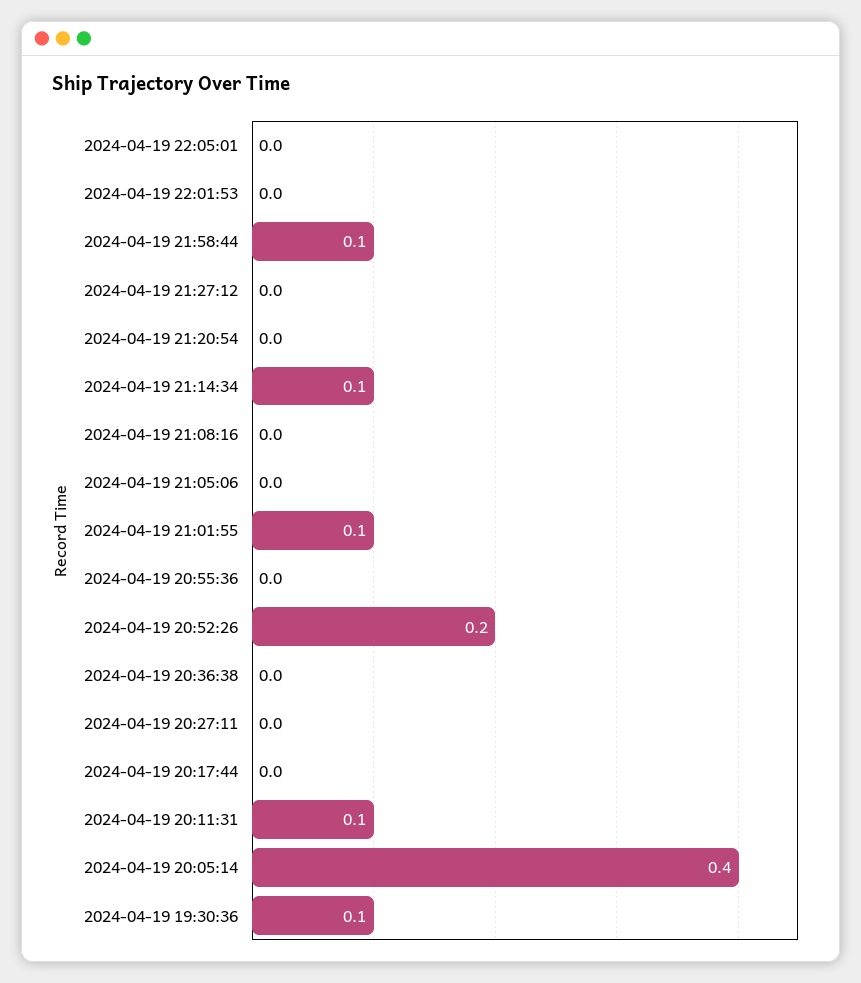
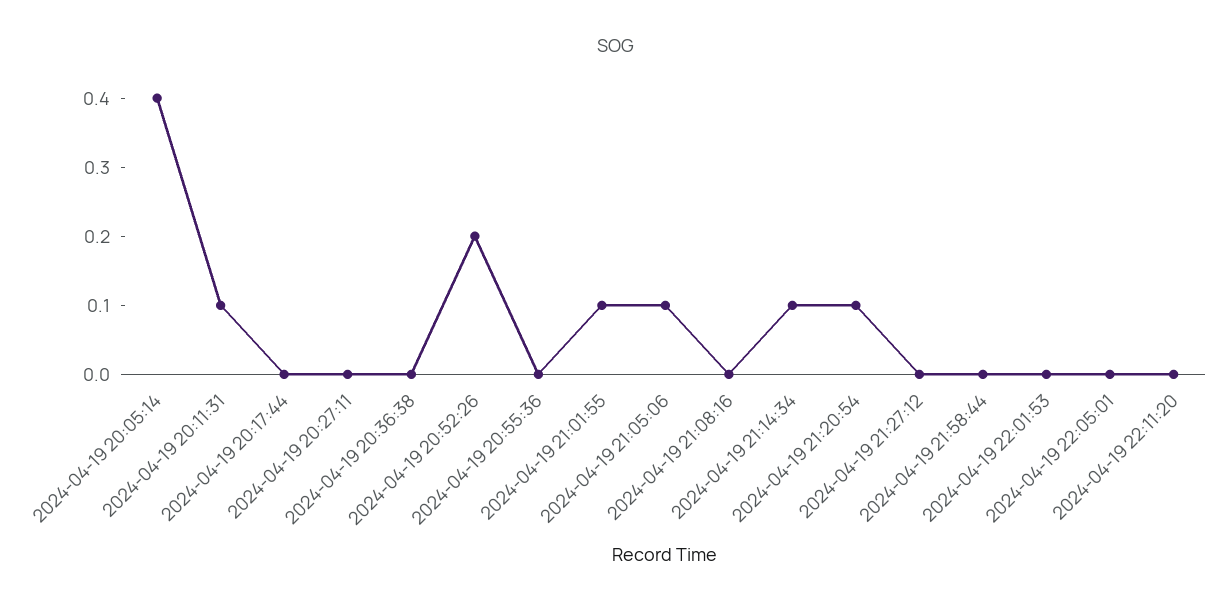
2024-04-19 21:58:44: 0.1 -> 0
2024-04-19 21:20:54: 0 -> 0.1
2024-04-19 21:05:06: 0 -> 0.1
2024-04-19 19:30:36: 0.1 -> none
2024-04-19 22:11:20: none -> 0

